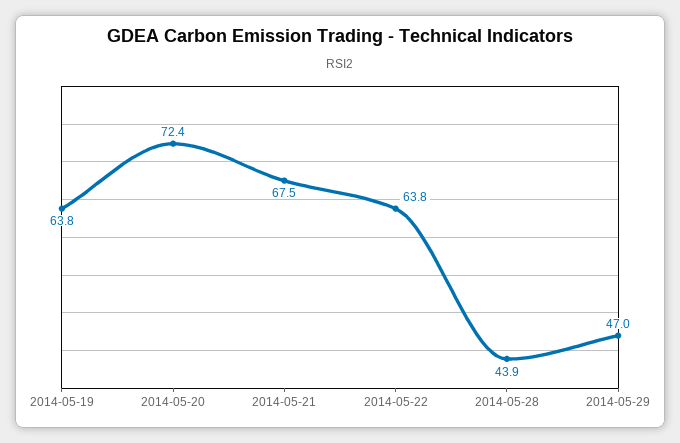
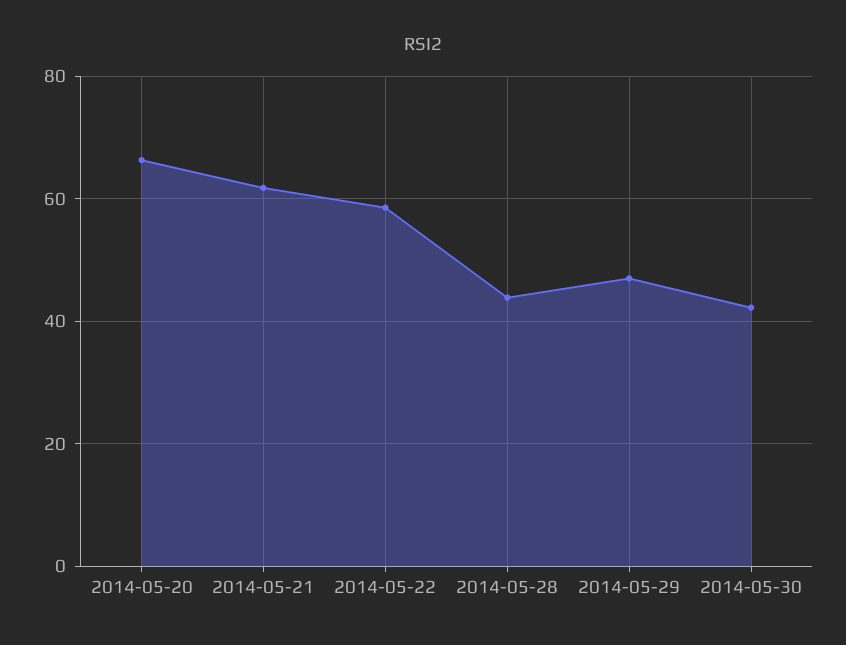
2014-05-19: 63.8 -> none
2014-05-20: 72.4 -> 66
2014-05-21: 67.5 -> 62
2014-05-22: 63.8 -> 58
2014-05-30: none -> 42

